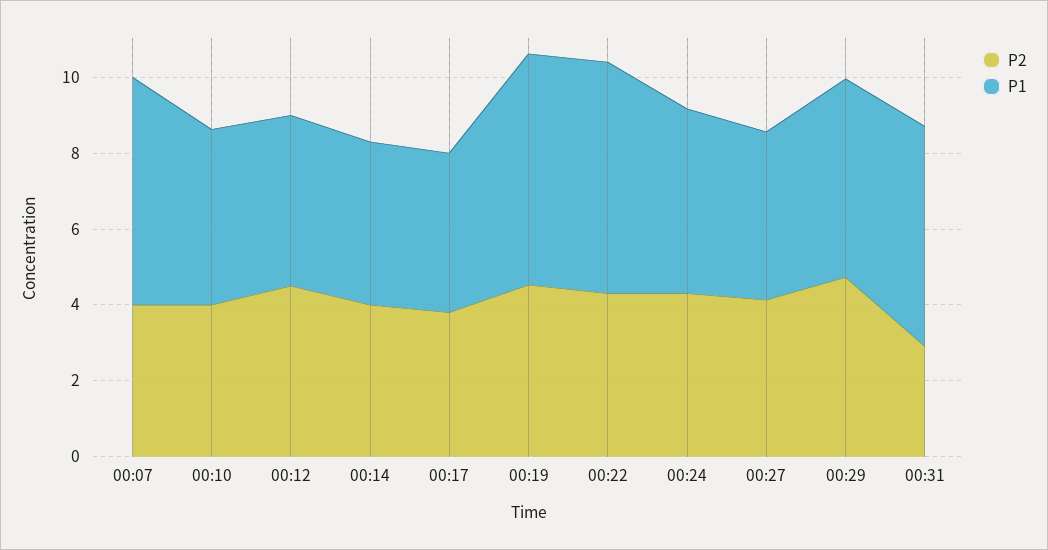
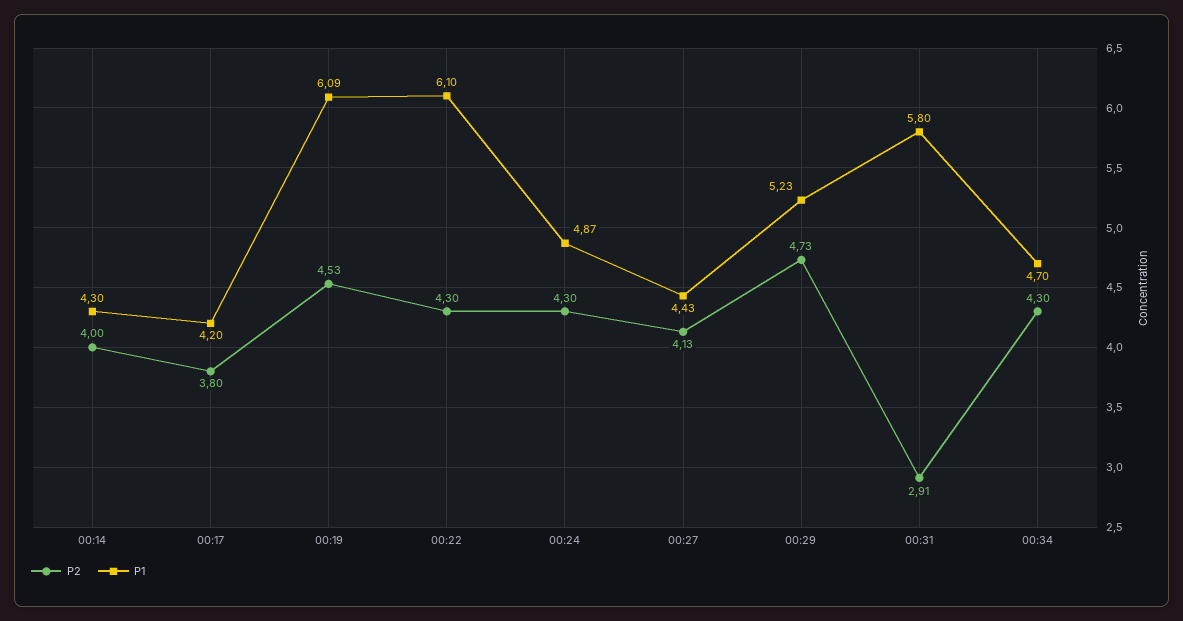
P2, 00:07: 4 -> none
P1, 00:07: 6 -> none
P2, 00:10: 4 -> none
P1, 00:10: 4.5 -> none
P2, 00:12: 4.5 -> none
P1, 00:12: 4.5 -> none
P2, 00:34: none -> 4.3
P1, 00:34: none -> 4.7

